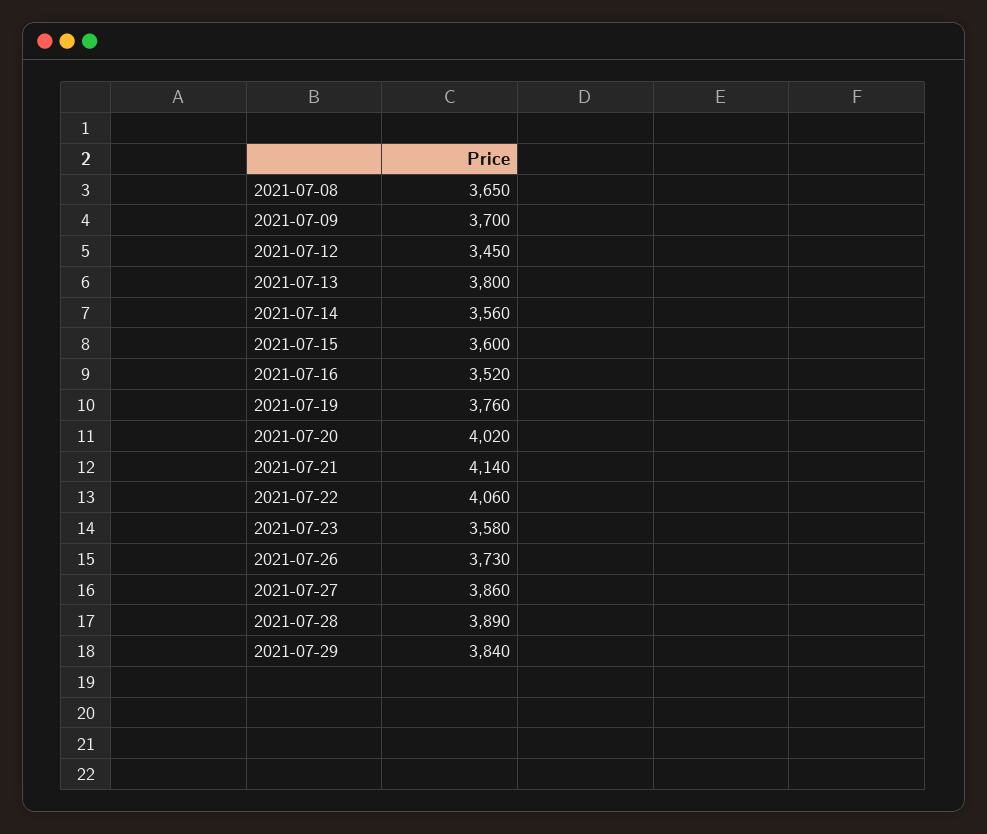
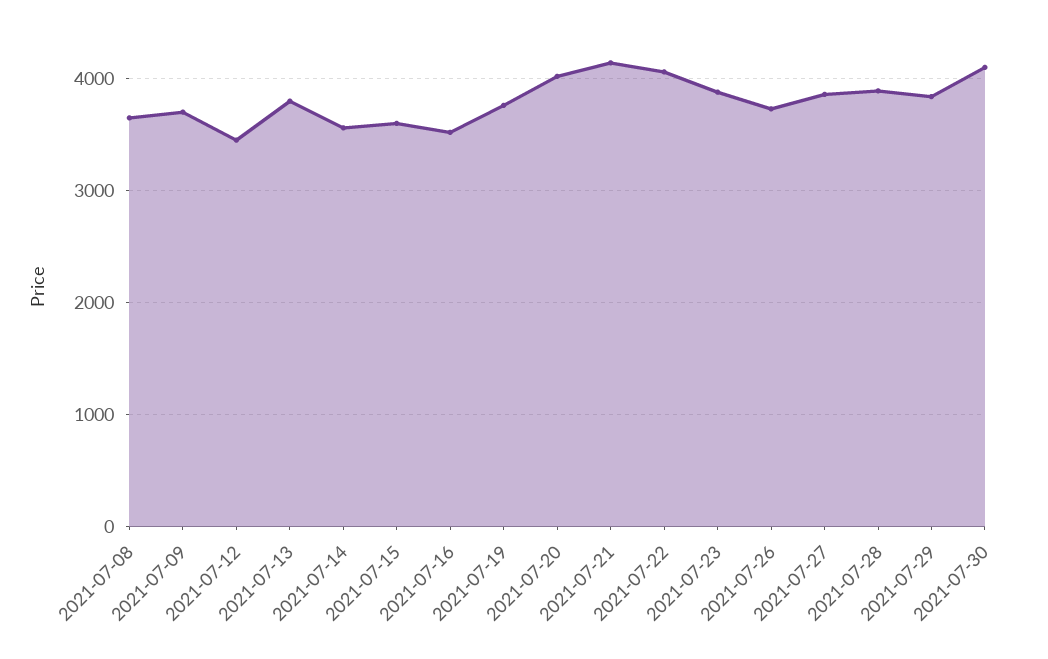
2021-07-23: 3580 -> 3900
2021-07-30: none -> 4100

